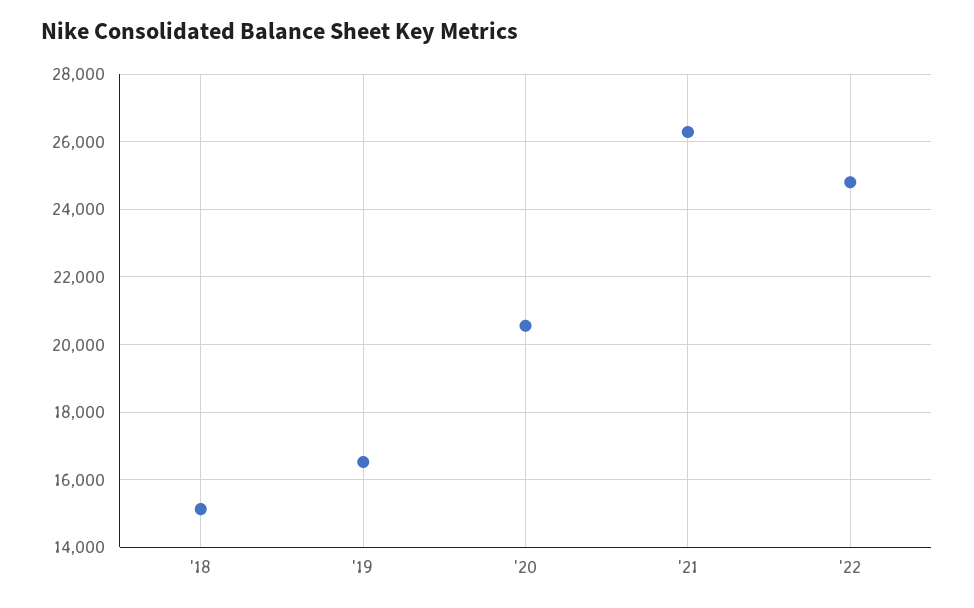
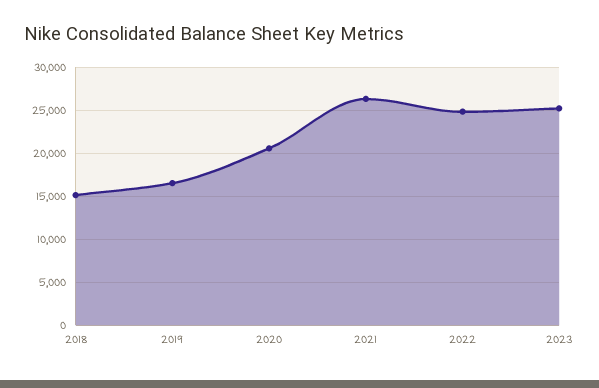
2023: none -> 25000

